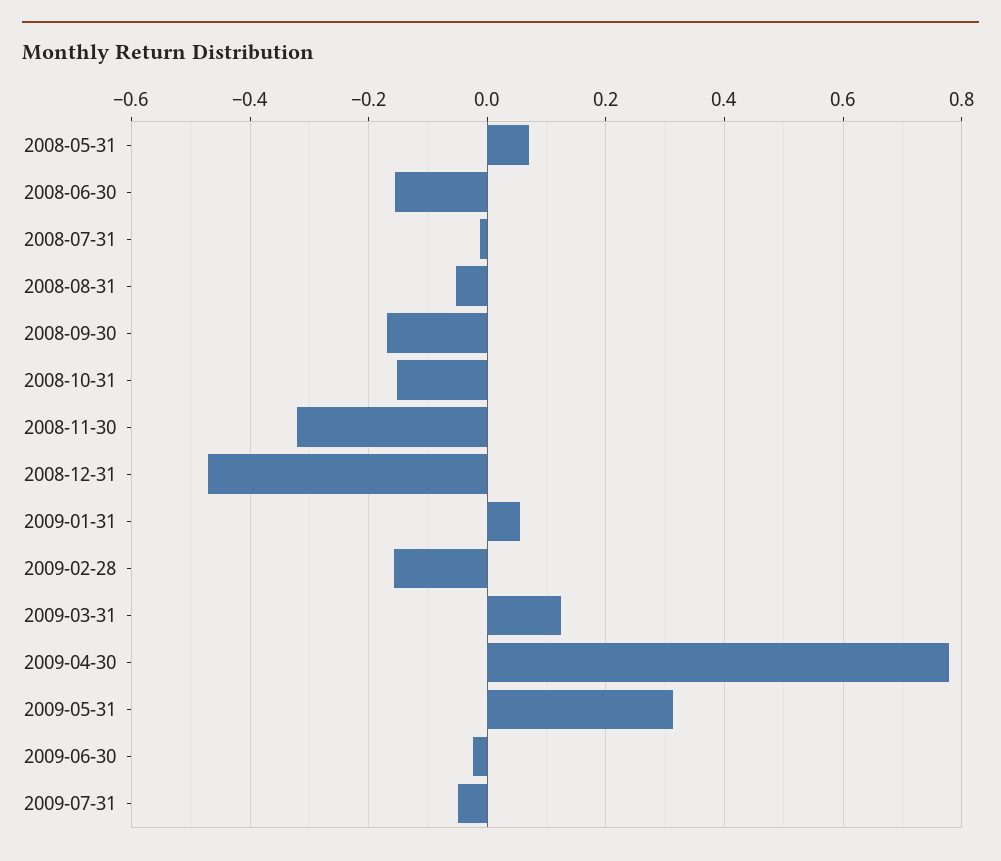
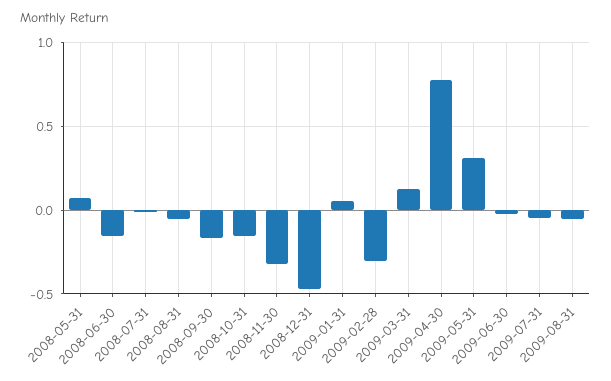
2009-02-28: -0.16 -> -0.3
2009-08-31: none -> -0.05

